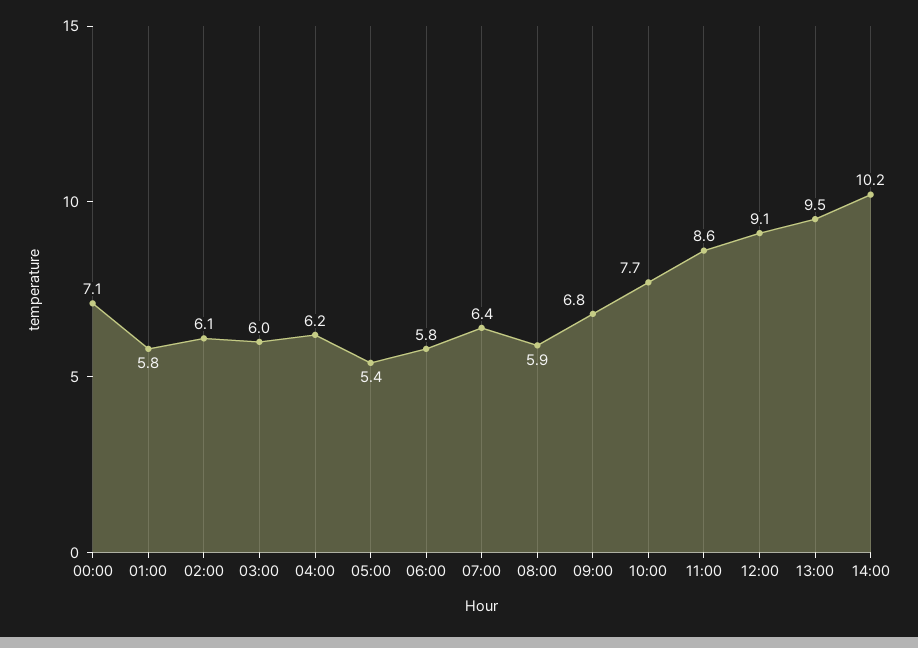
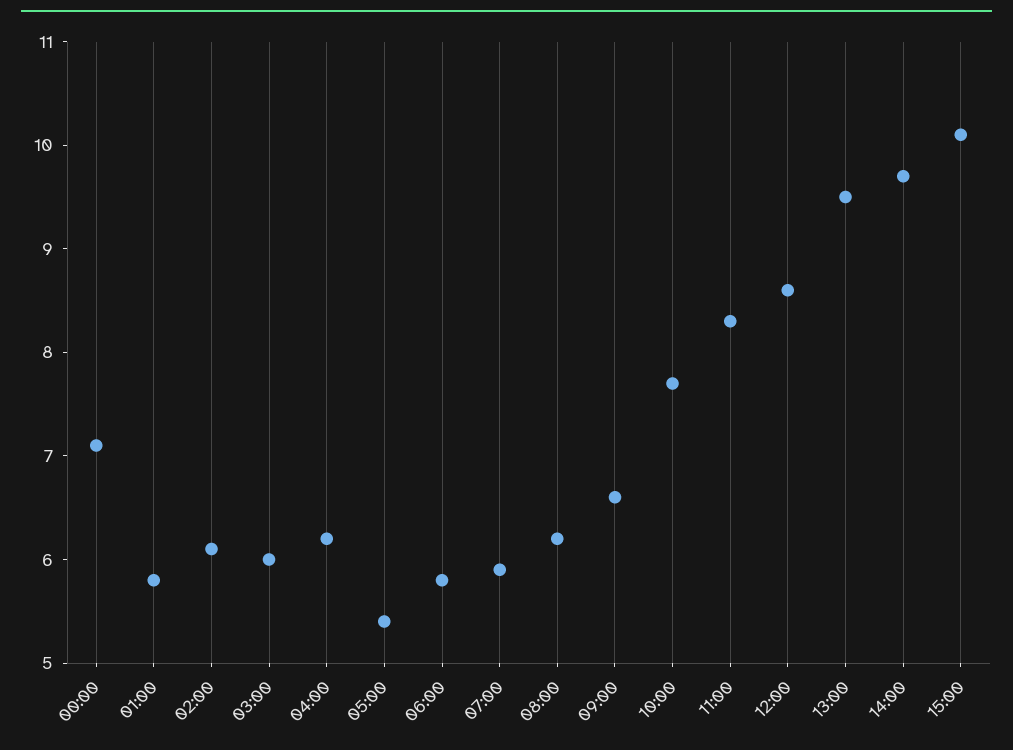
07:00: 6.4 -> 5.9
08:00: 5.9 -> 6.2
09:00: 6.8 -> 6.6
11:00: 8.6 -> 8.3
12:00: 9.1 -> 8.6
14:00: 10.2 -> 9.7
15:00: none -> 10.1

